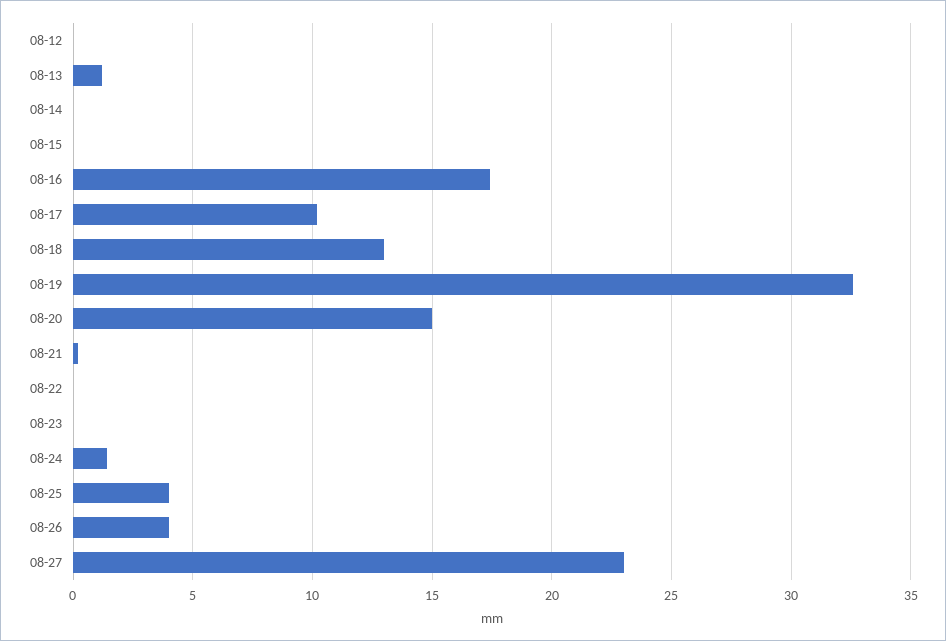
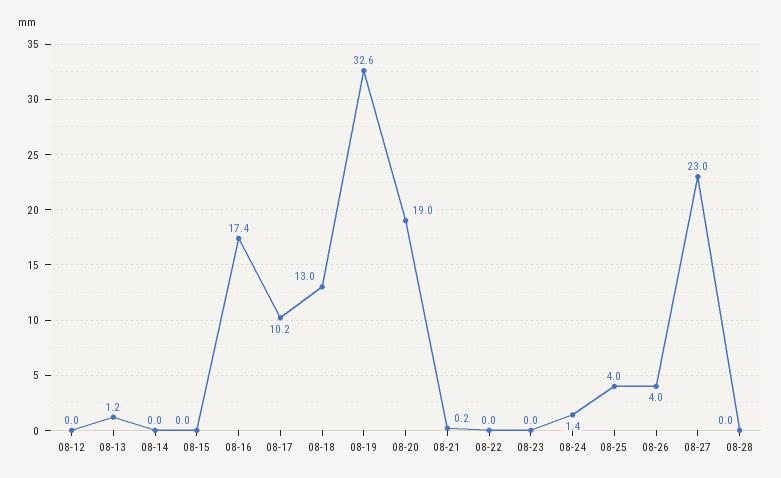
08-20: 15 -> 19
08-28: none -> 0

